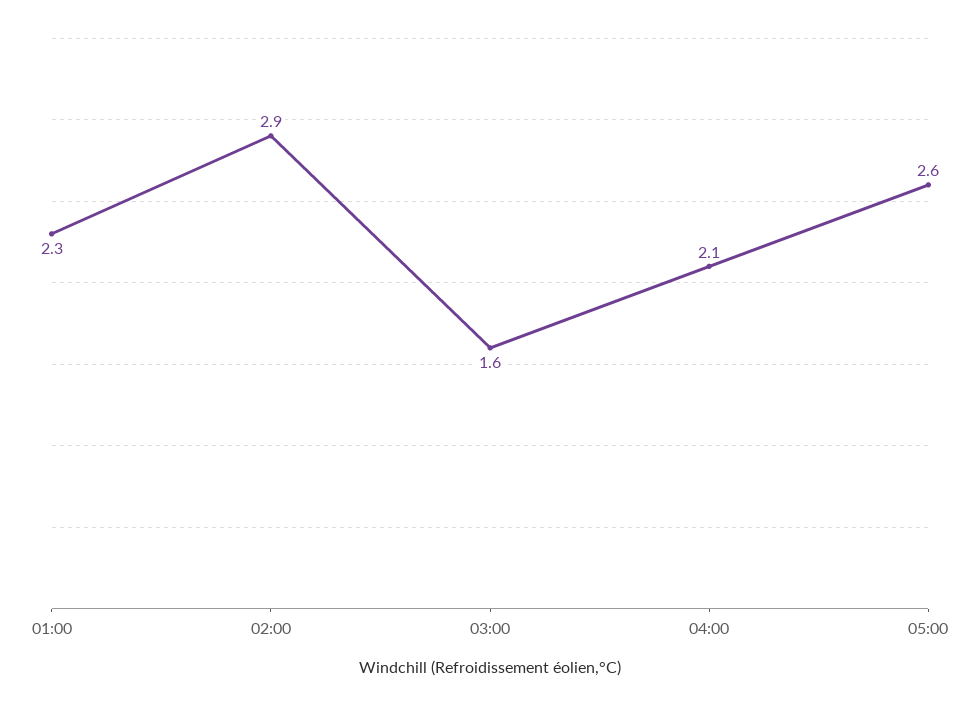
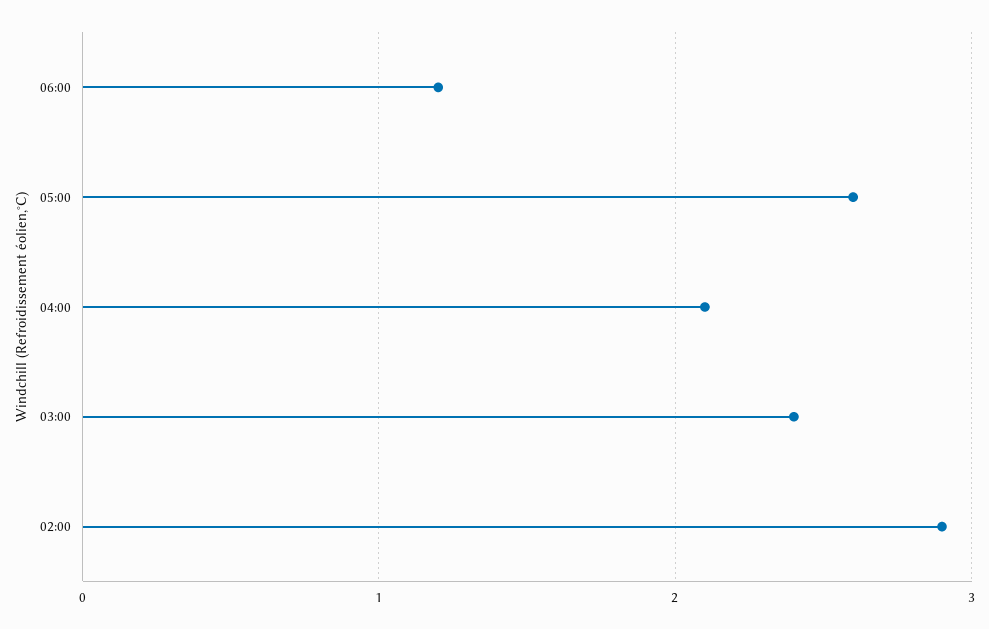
01:00: 2.3 -> none
03:00: 1.6 -> 2.4
06:00: none -> 1.2

